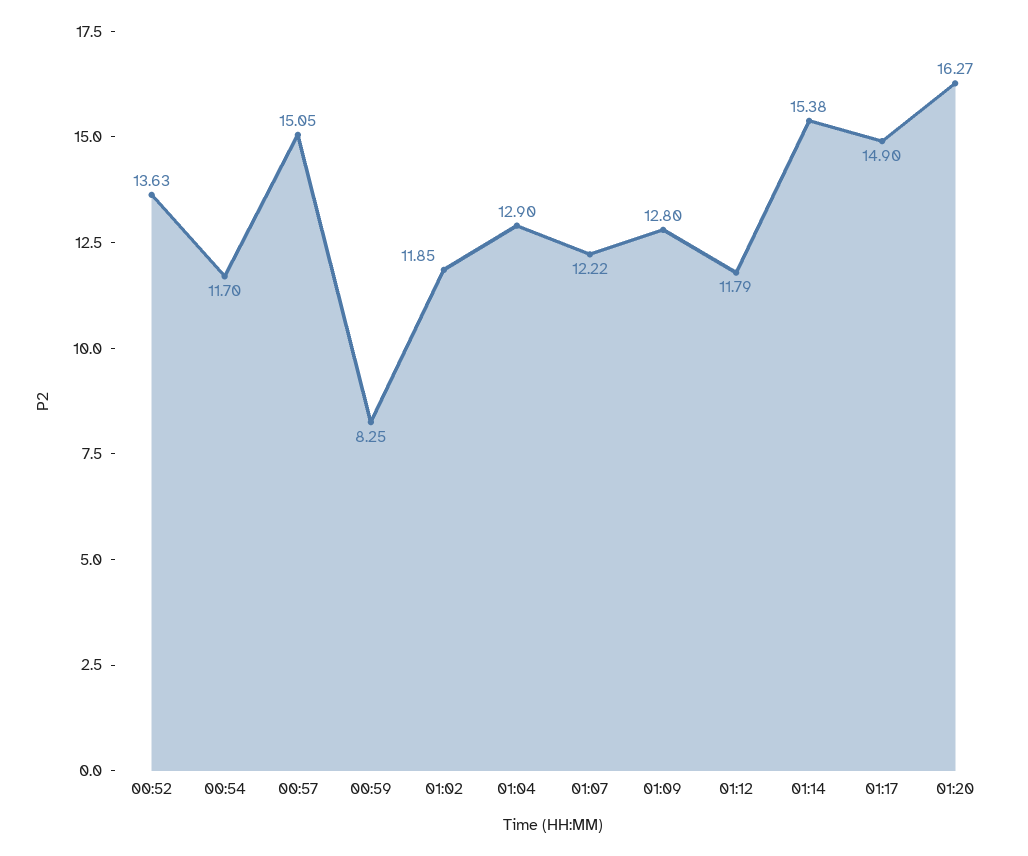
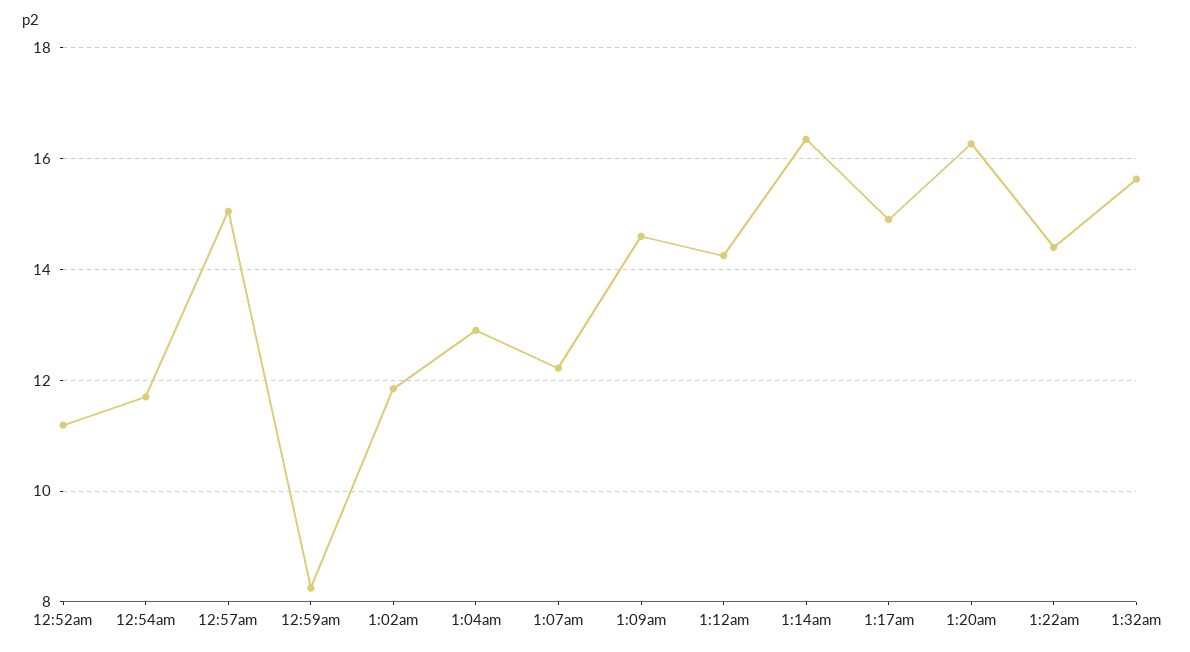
00:52: 13.63 -> 11.2
01:09: 12.8 -> 14.6
01:12: 11.79 -> 14.2
01:14: 15.38 -> 16.4
1:22am: none -> 14.4
1:32am: none -> 15.6

